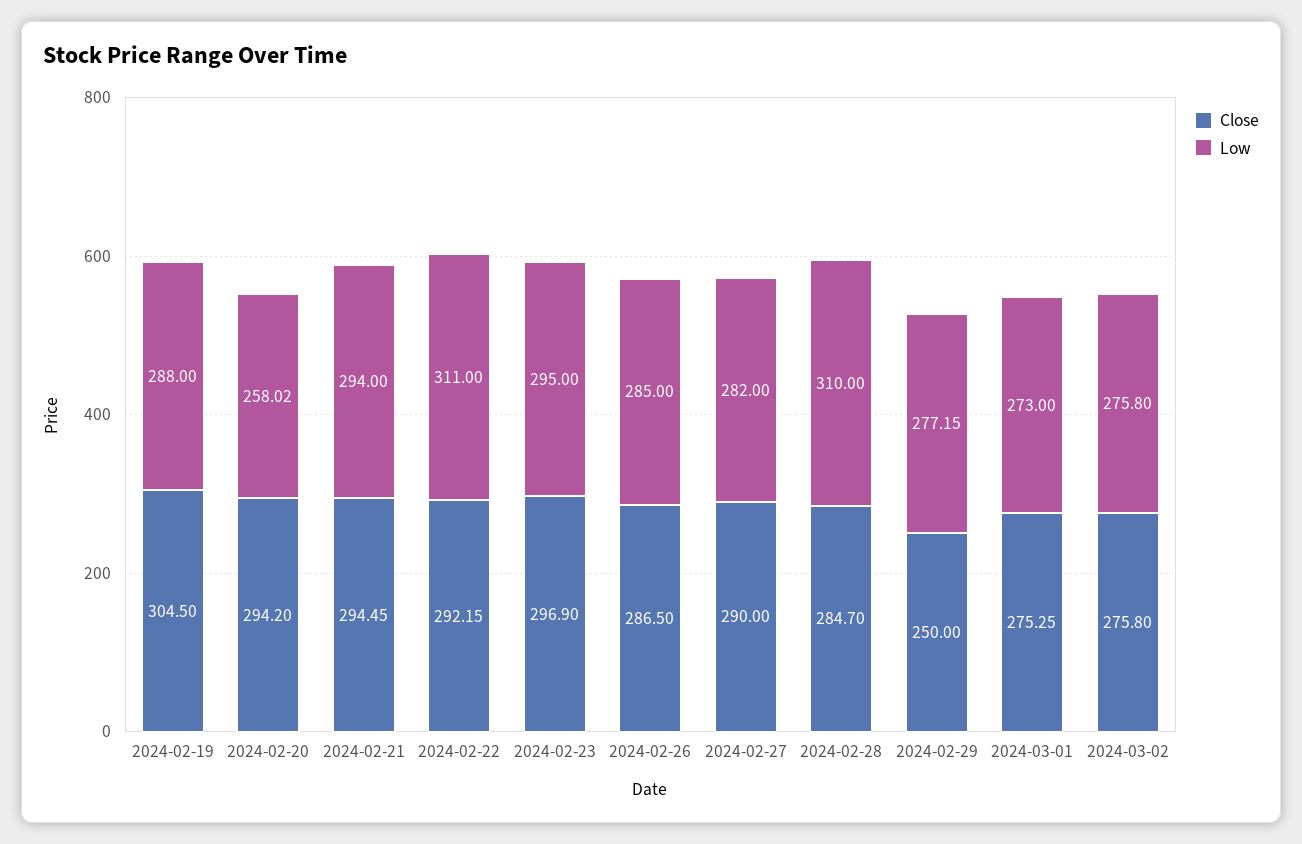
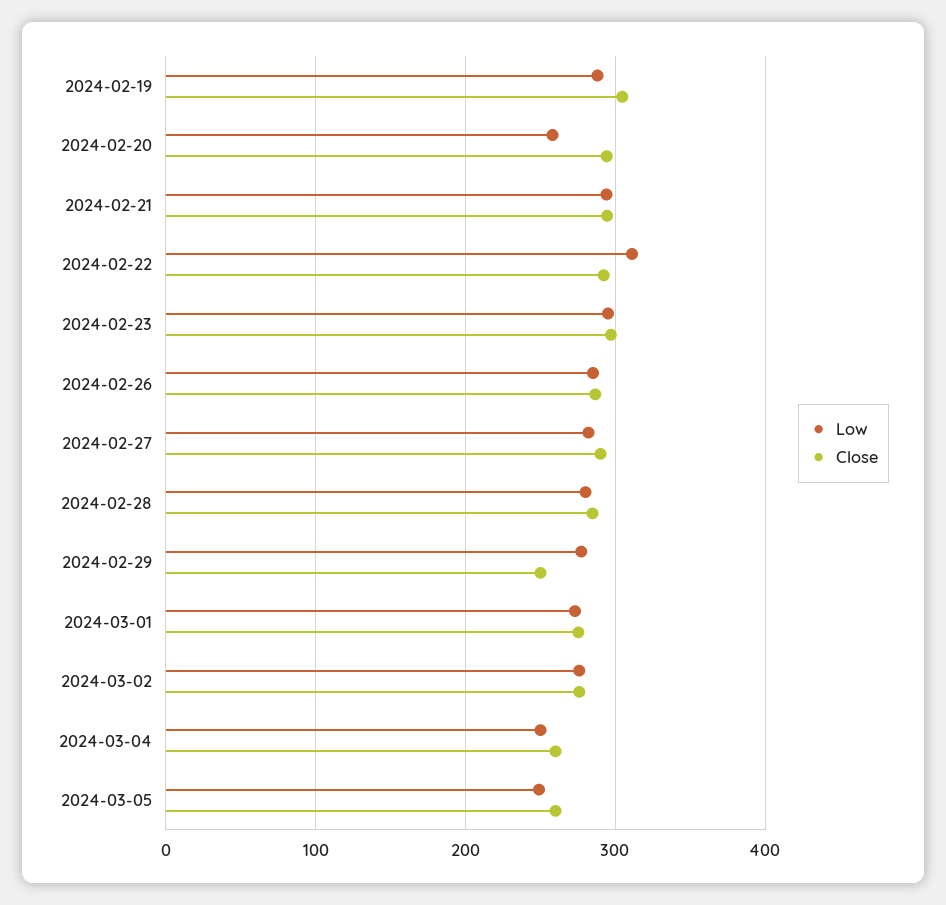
Low, 2024-02-28: 310 -> 280
Low, 2024-03-04: none -> 250
Close, 2024-03-04: none -> 260
Low, 2024-03-05: none -> 250
Close, 2024-03-05: none -> 260

